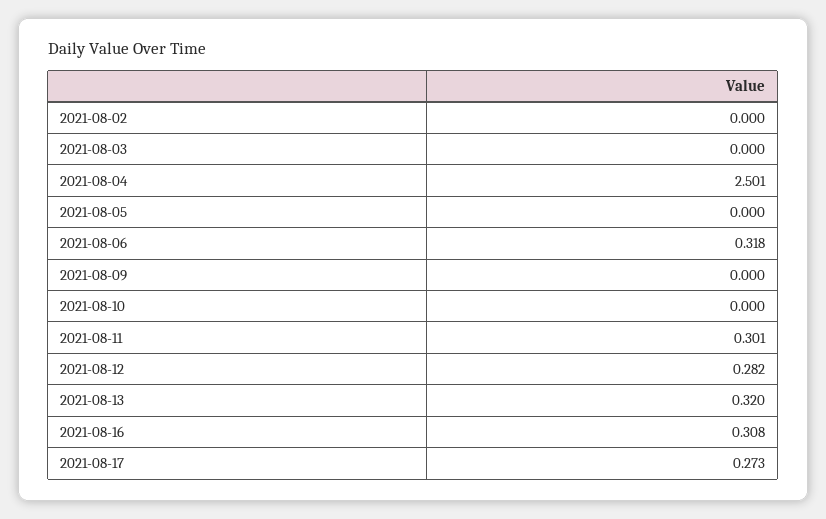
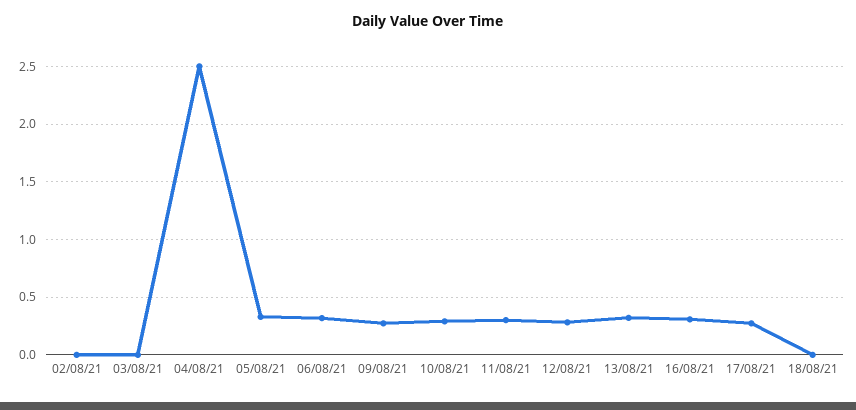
2021-08-05: 0 -> 0.3
2021-08-09: 0 -> 0.3
2021-08-10: 0 -> 0.3
18/08/21: none -> 0

